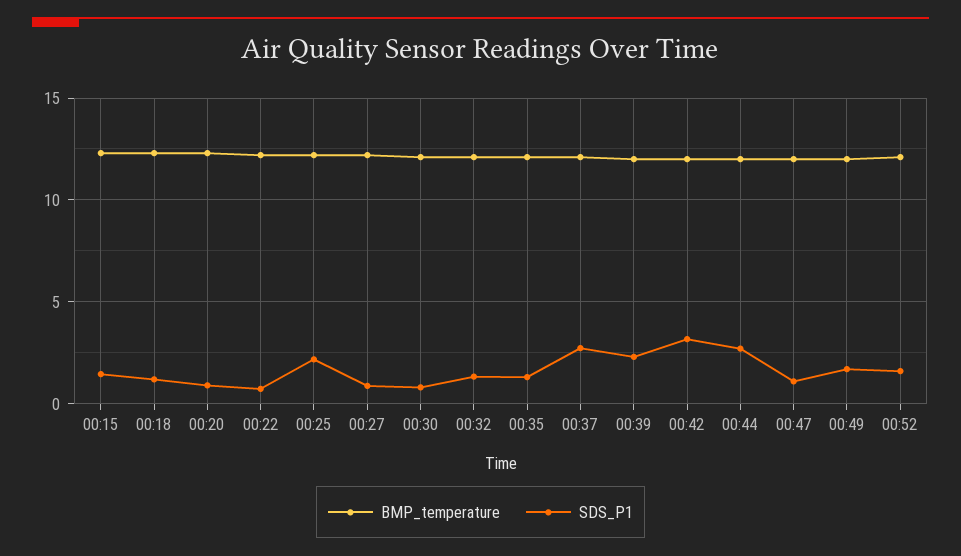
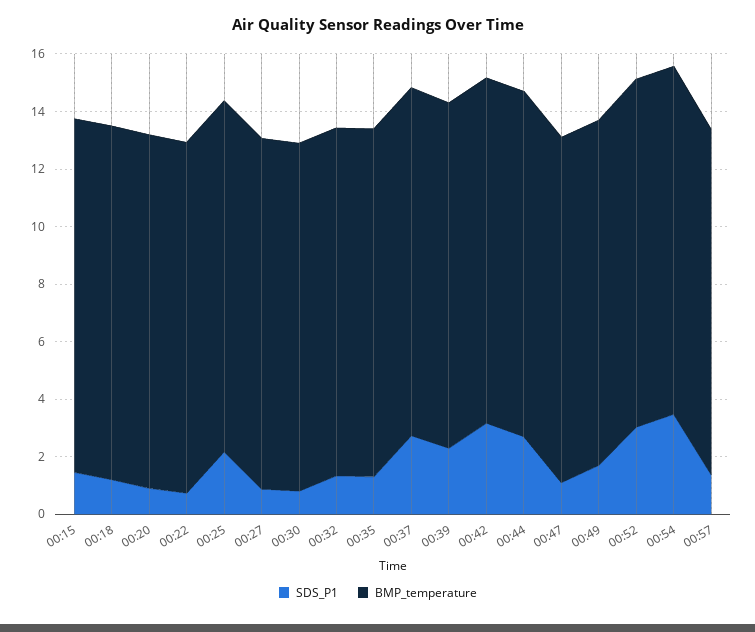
SDS_P1, 00:52: 1.5 -> 3
SDS_P1, 00:54: none -> 3.5
BMP_temperature, 00:54: none -> 12
SDS_P1, 00:57: none -> 1.5
BMP_temperature, 00:57: none -> 12

